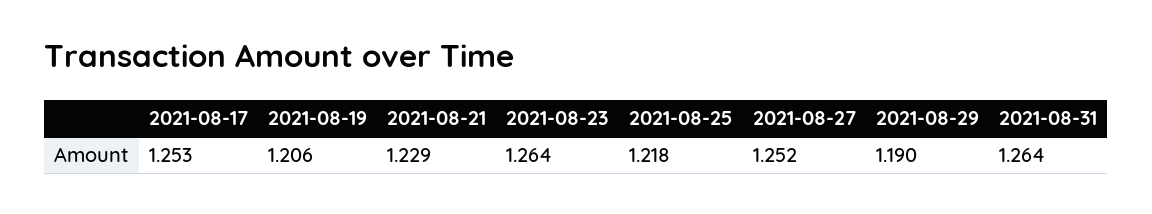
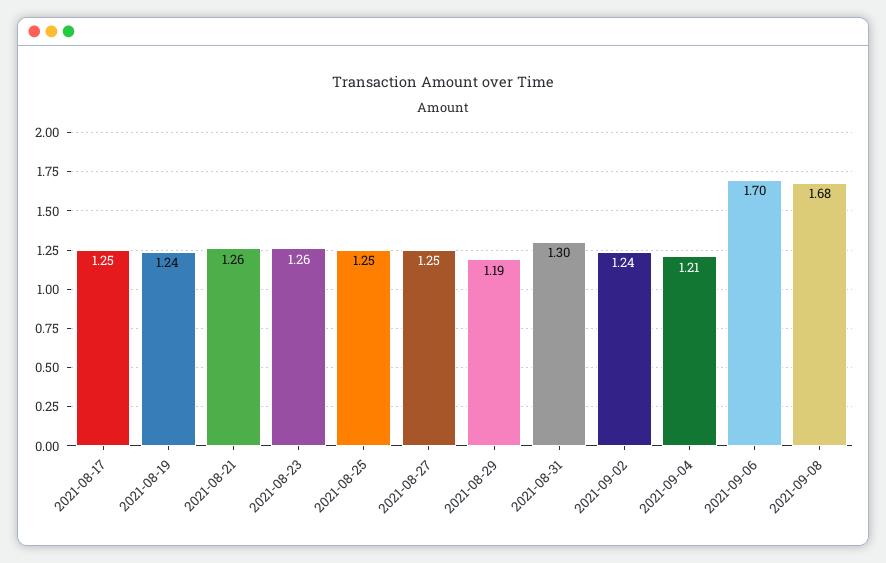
2021-08-19: 1.206 -> 1.24
2021-08-21: 1.229 -> 1.26
2021-08-25: 1.218 -> 1.25
2021-08-31: 1.264 -> 1.3
2021-09-02: none -> 1.24
2021-09-04: none -> 1.21
2021-09-06: none -> 1.7
2021-09-08: none -> 1.68

